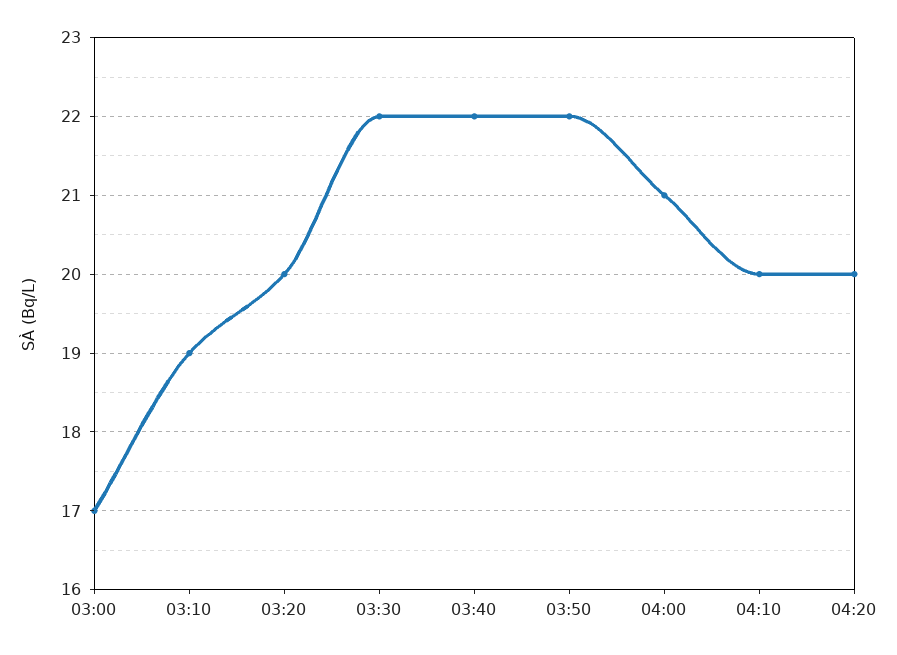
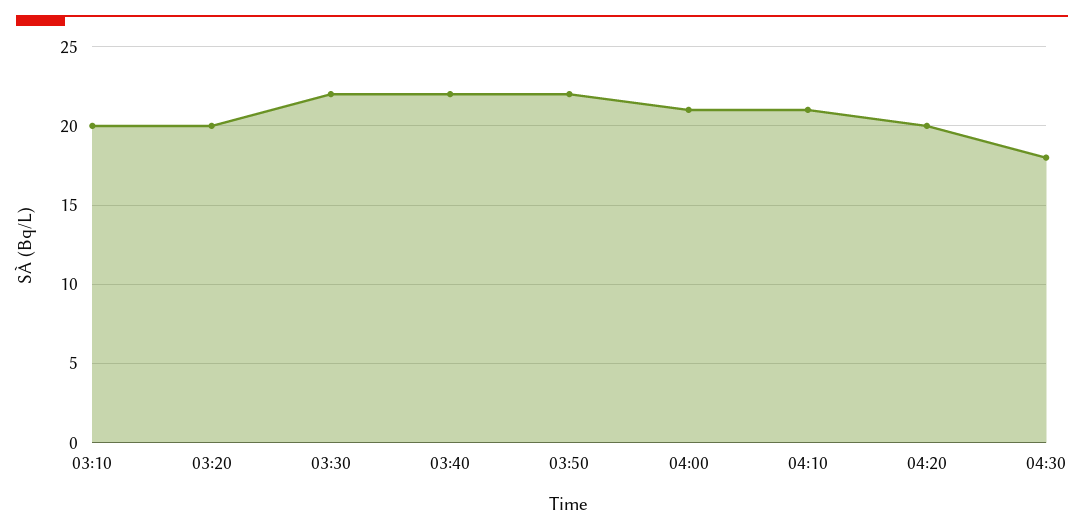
03:00: 17 -> none
03:10: 19 -> 20
04:10: 20 -> 21
04:30: none -> 18

